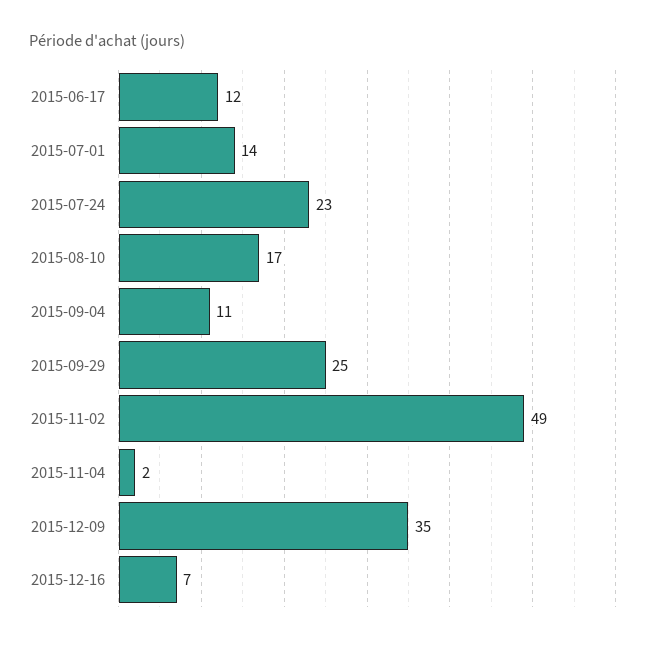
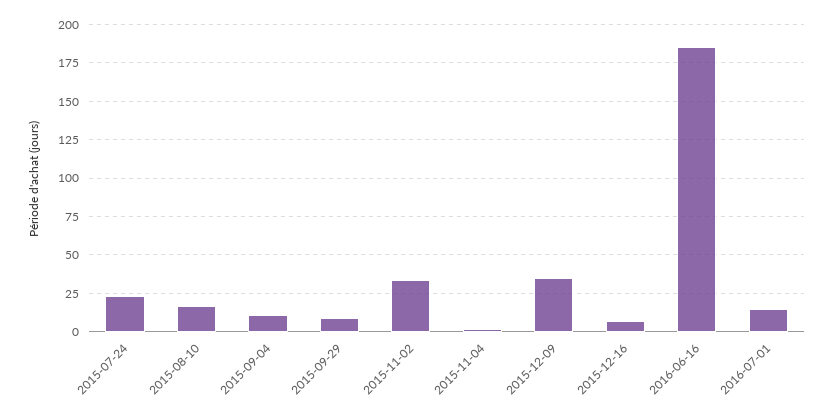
2015-06-17: 12 -> none
2015-07-01: 14 -> none
2015-09-29: 25 -> 10
2015-11-02: 49 -> 35
2016-06-16: none -> 185
2016-07-01: none -> 15

